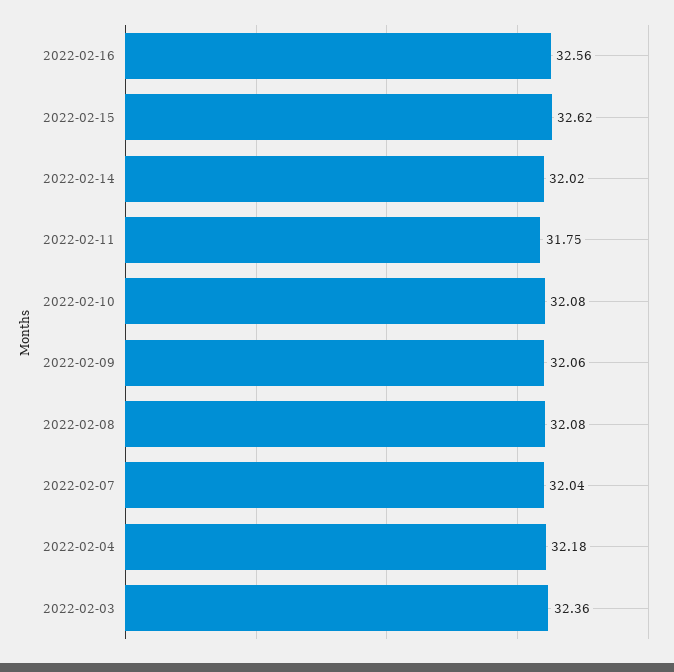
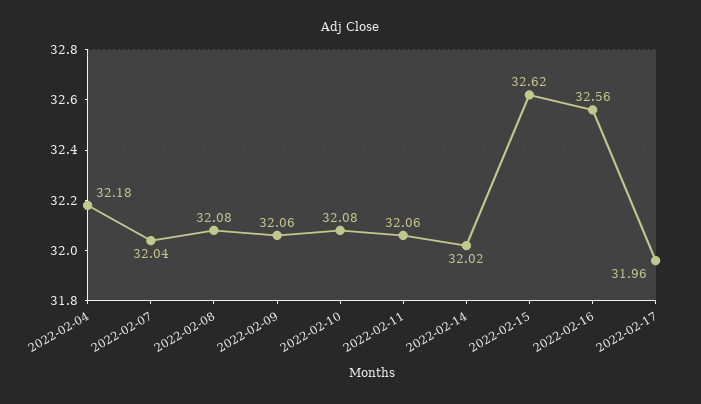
2022-02-11: 31.75 -> 32.06
2022-02-03: 32.36 -> none
2022-02-17: none -> 31.96

